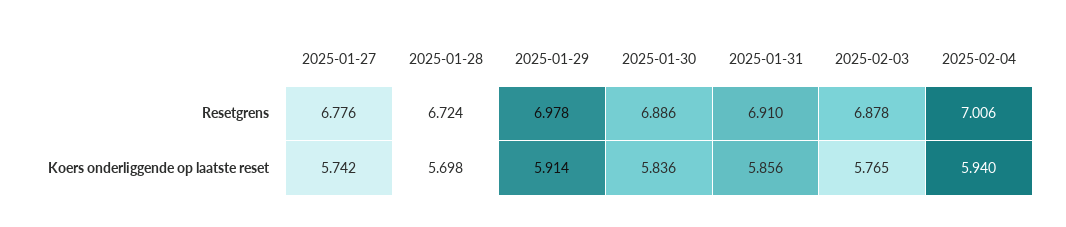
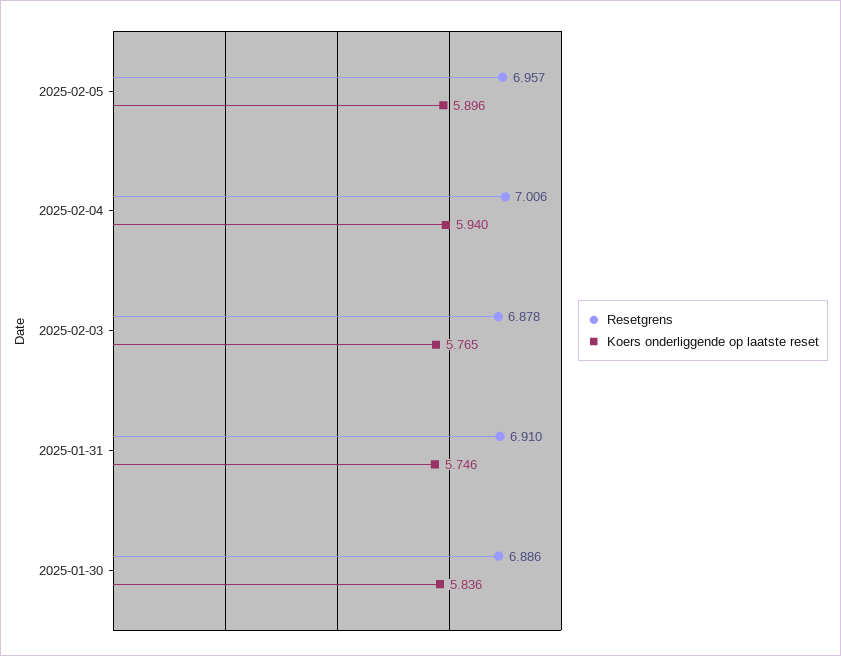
Resetgrens, 2025-01-27: 6.776 -> none
Resetgrens, 2025-01-28: 6.724 -> none
Resetgrens, 2025-01-29: 6.978 -> none
Koers onderliggende op laatste reset, 2025-01-27: 5.742 -> none
Koers onderliggende op laatste reset, 2025-01-28: 5.698 -> none
Koers onderliggende op laatste reset, 2025-01-29: 5.914 -> none
Koers onderliggende op laatste reset, 2025-01-31: 5.856 -> 5.746
Resetgrens, 2025-02-05: none -> 6.957
Koers onderliggende op laatste reset, 2025-02-05: none -> 5.896

